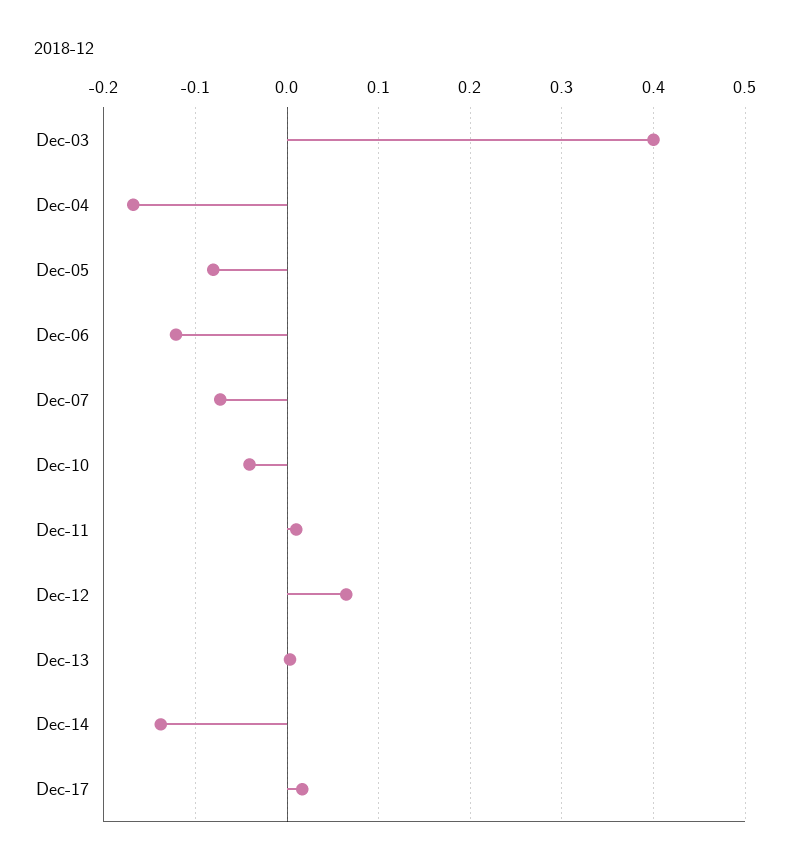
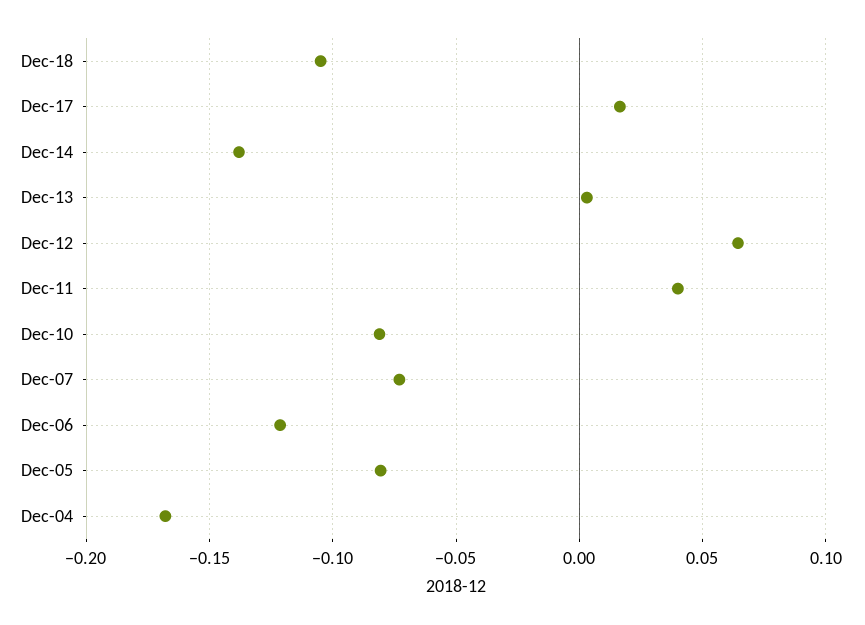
Dec-03: 0.4 -> none
Dec-10: -0.04 -> -0.08
Dec-11: 0.01 -> 0.04
Dec-18: none -> -0.105

